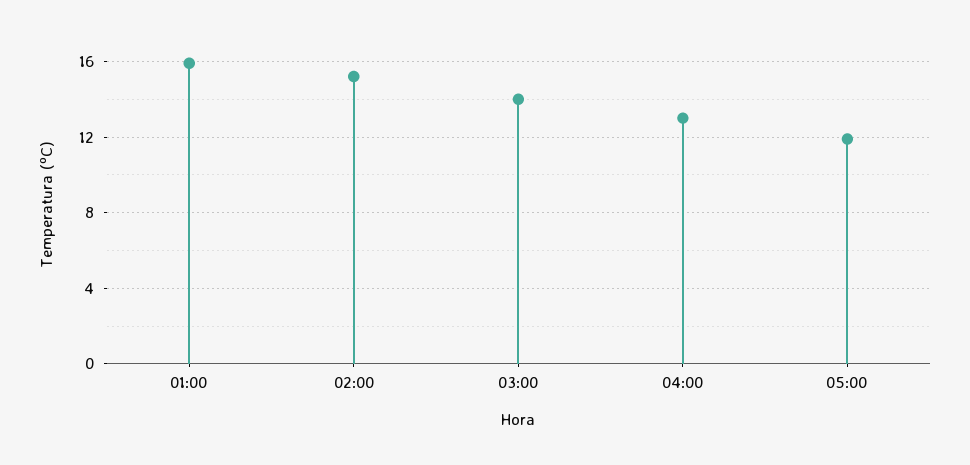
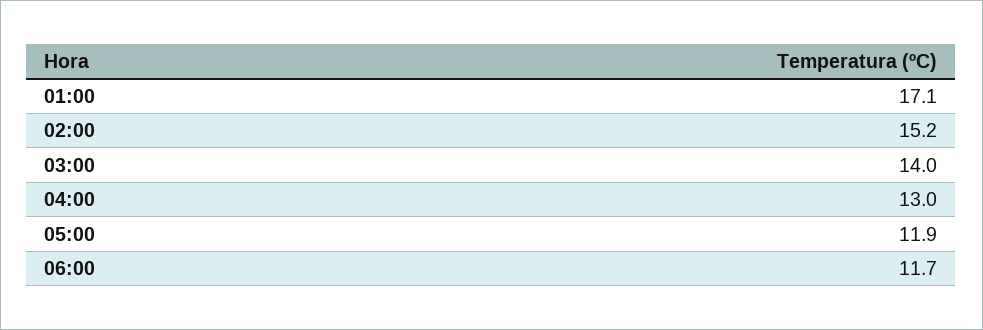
01:00: 16 -> 17.1
06:00: none -> 11.7

